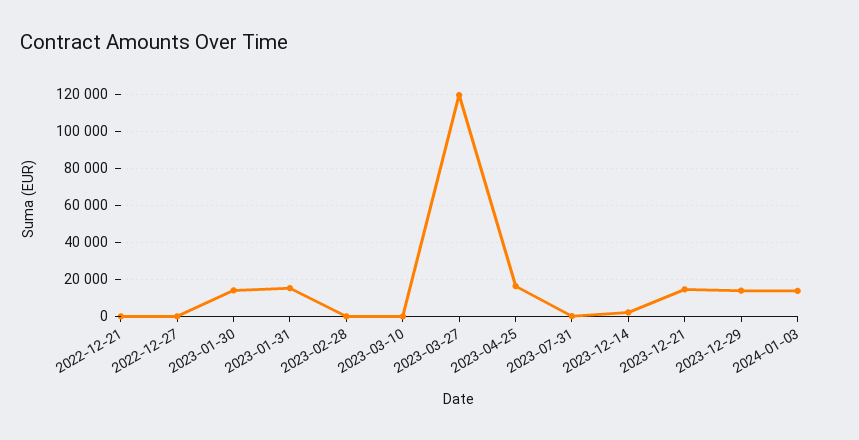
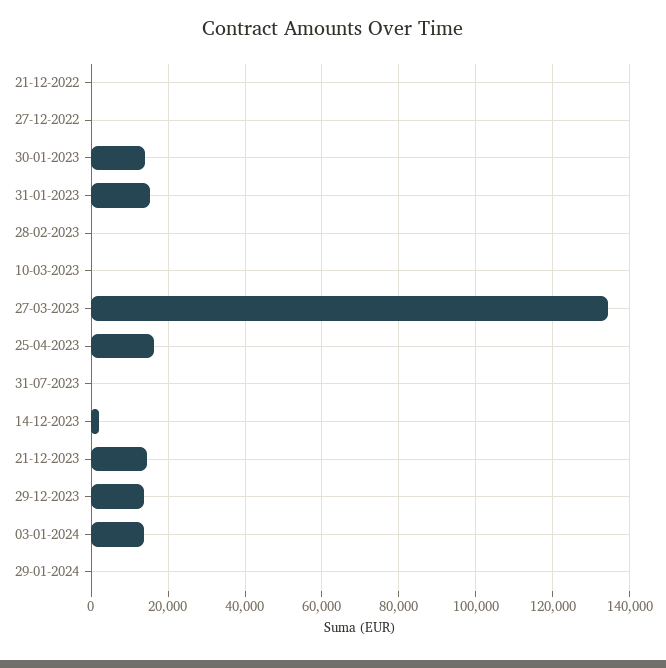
2023-03-27: 120000 -> 134000
29-01-2024: none -> 0

